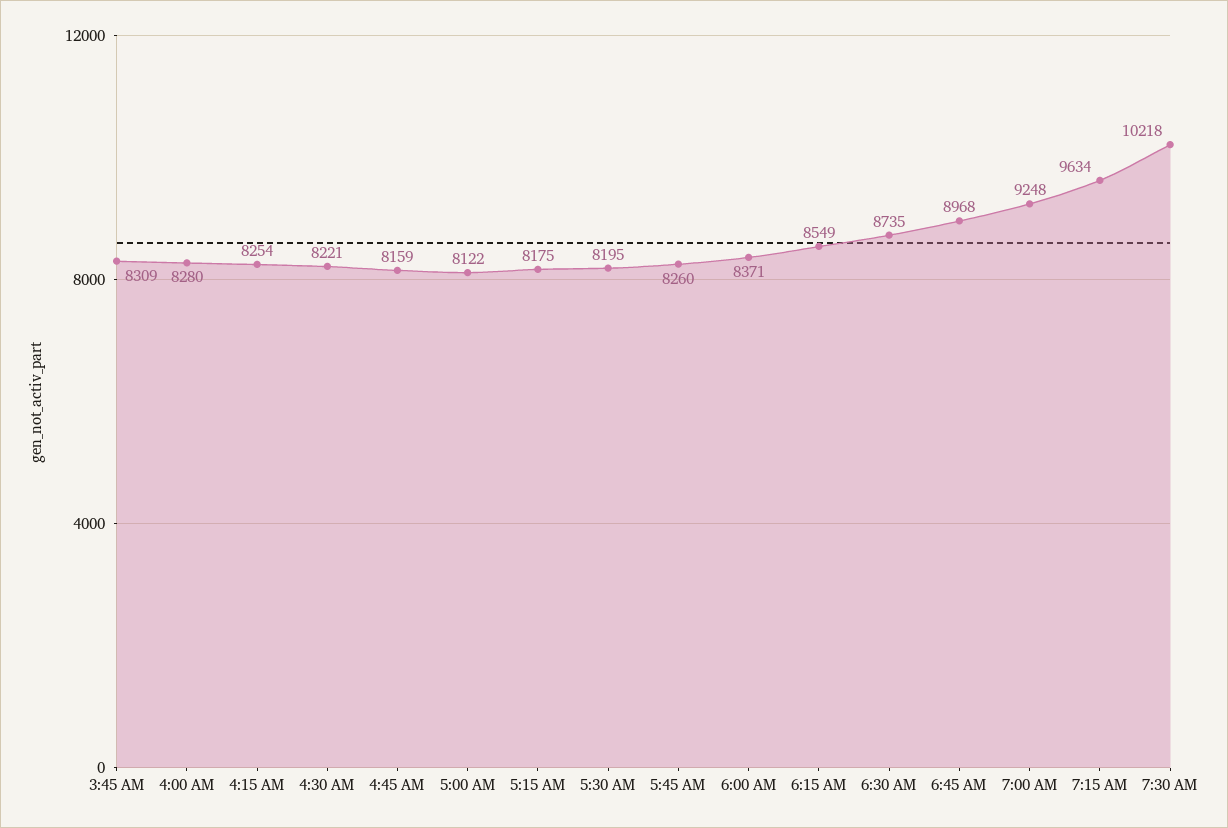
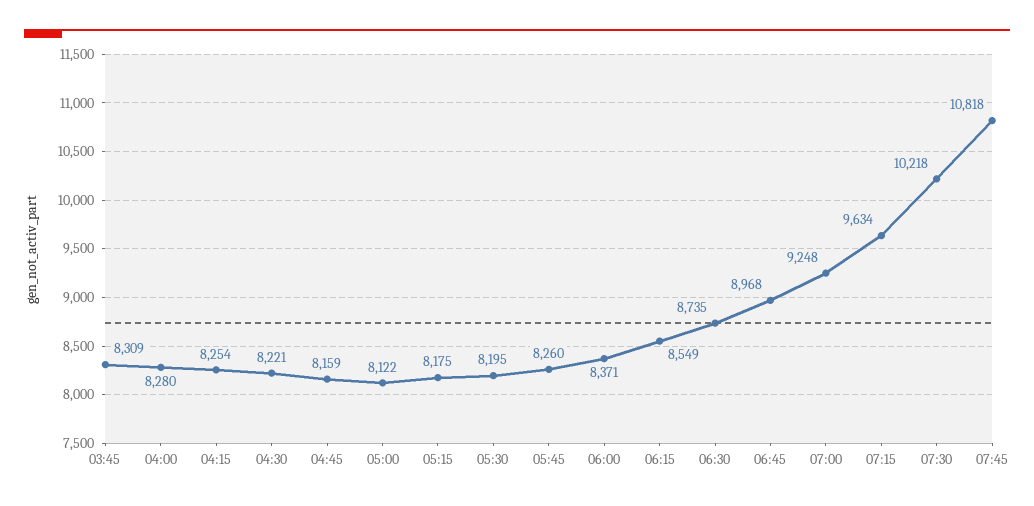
07:45: none -> 10818

